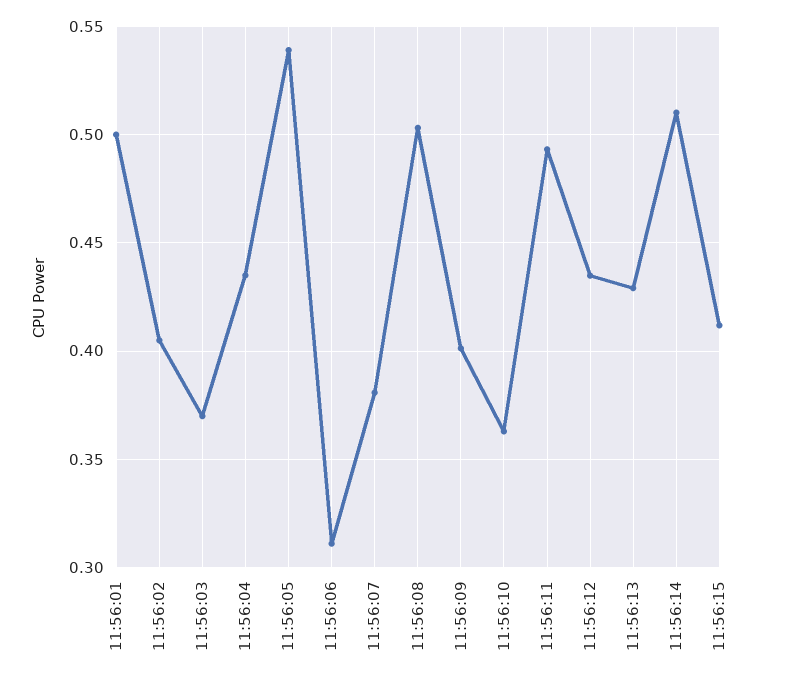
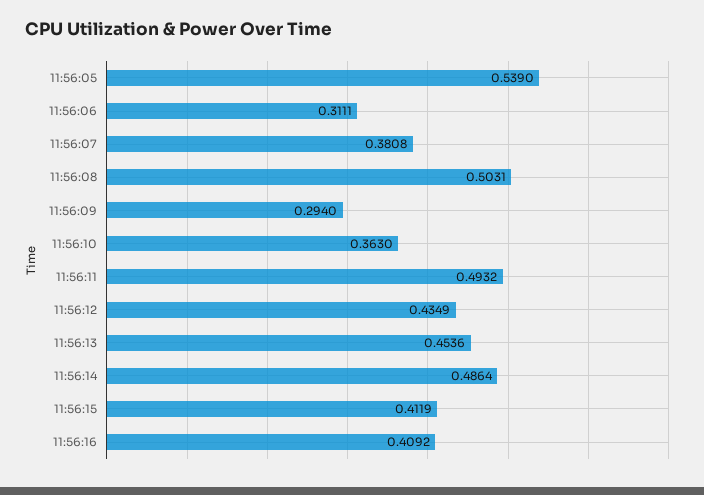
11:56:01: 0.5 -> none
11:56:02: 0.405 -> none
11:56:03: 0.37 -> none
11:56:04: 0.435 -> none
11:56:09: 0.4 -> 0.294
11:56:13: 0.43 -> 0.4536
11:56:14: 0.51 -> 0.4864
11:56:16: none -> 0.4092

